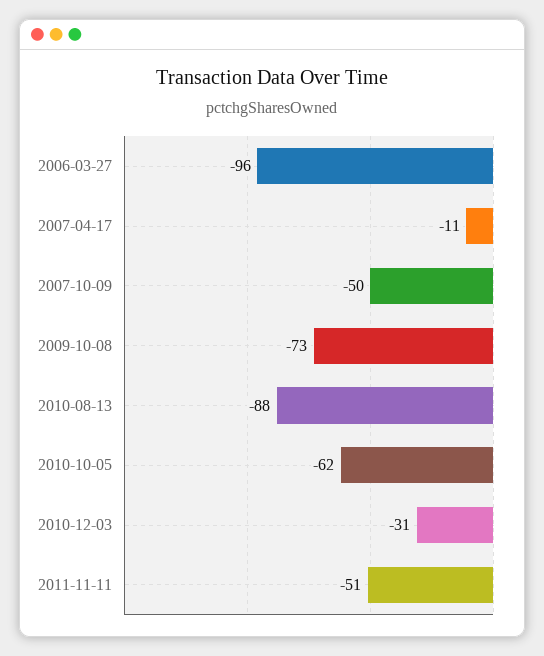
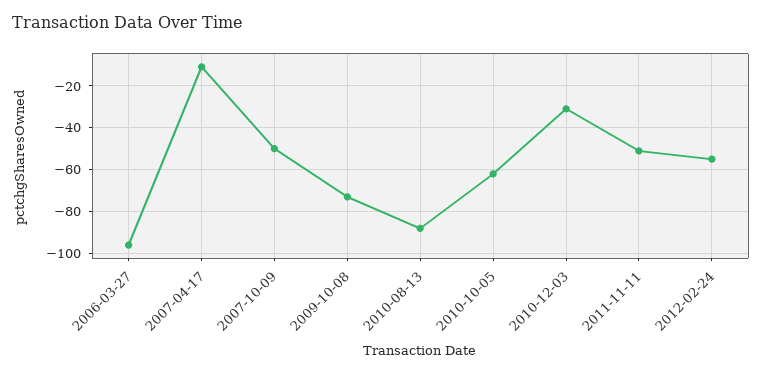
2012-02-24: none -> -55

